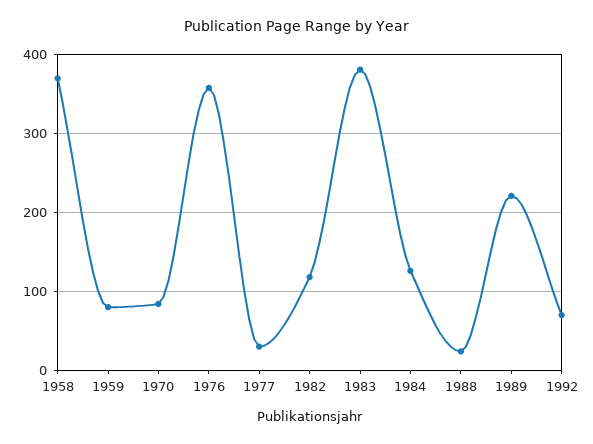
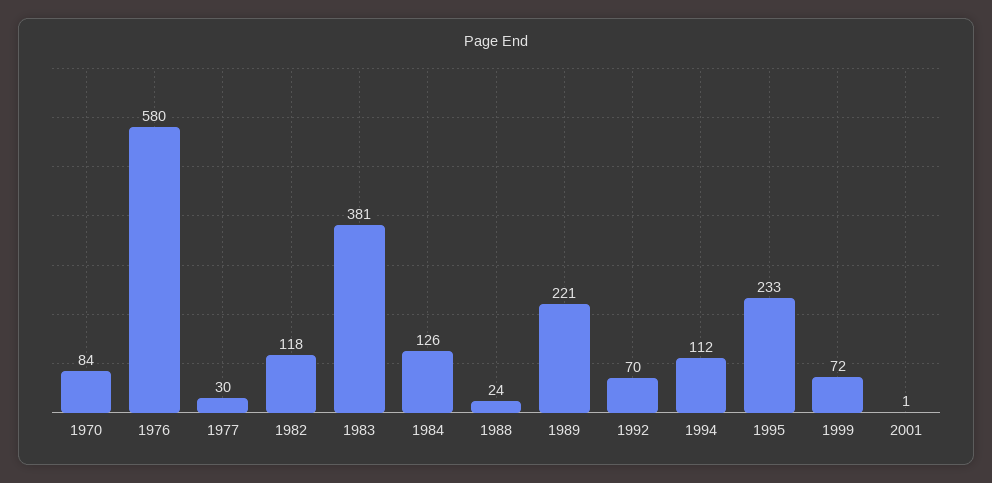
1958: 370 -> none
1959: 80 -> none
1976: 360 -> 580
1994: none -> 112
1995: none -> 233
1999: none -> 72
2001: none -> 1

